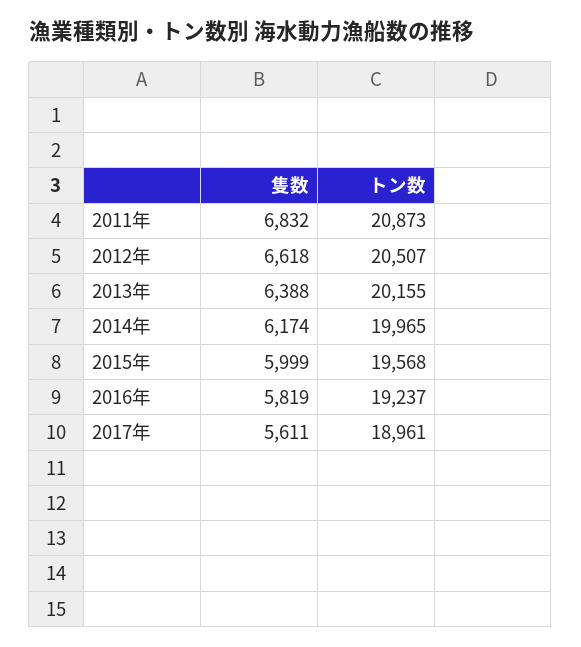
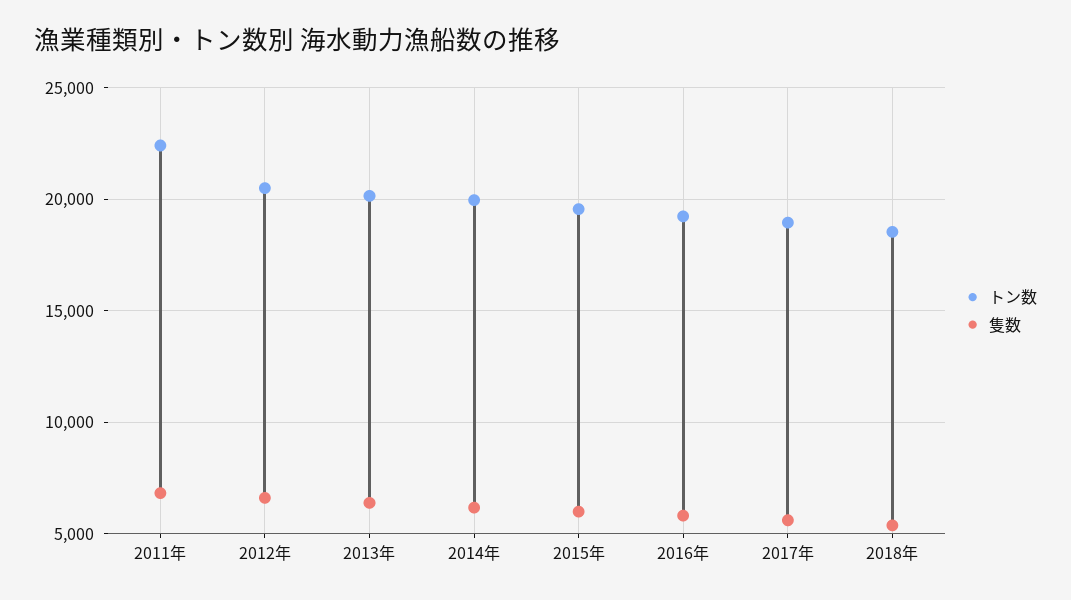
トン数, 2011年: 20873 -> 22500
トン数, 2018年: none -> 18500
隻数, 2018年: none -> 5500

